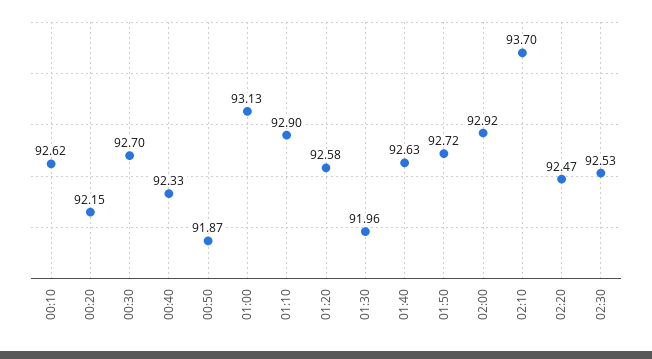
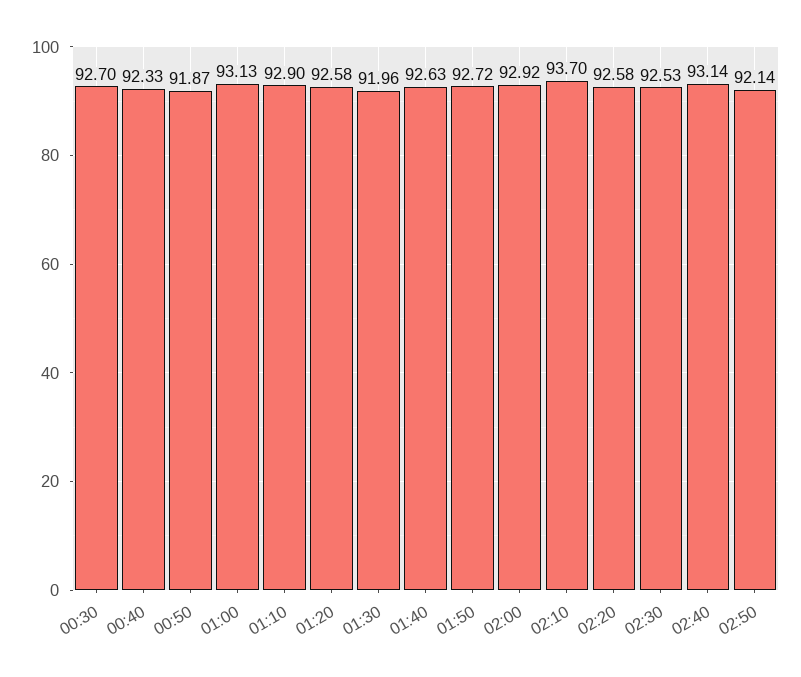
00:10: 92.62 -> none
00:20: 92.15 -> none
02:20: 92.47 -> 92.58
02:40: none -> 93.14
02:50: none -> 92.14

